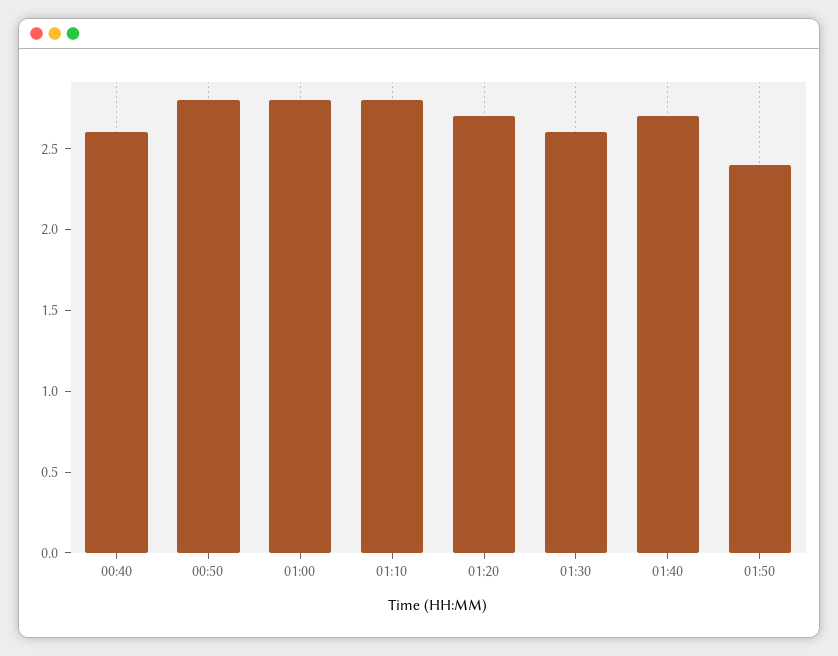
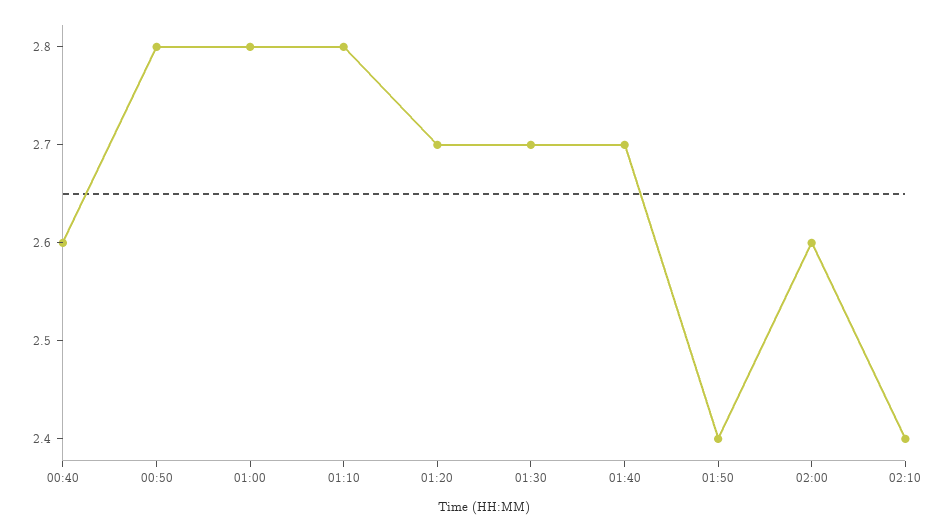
01:30: 2.6 -> 2.7
02:00: none -> 2.6
02:10: none -> 2.4

